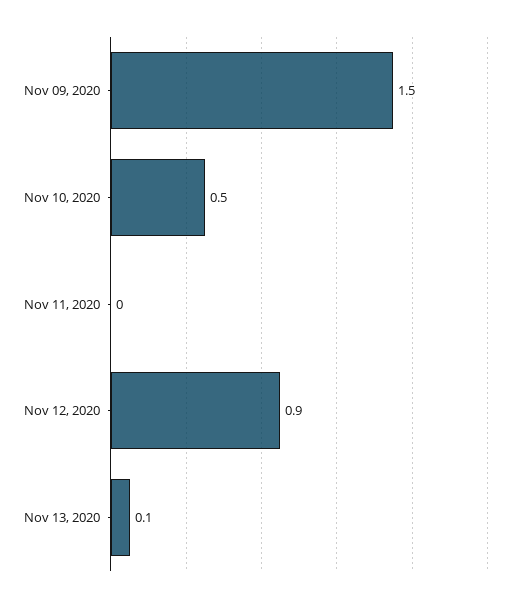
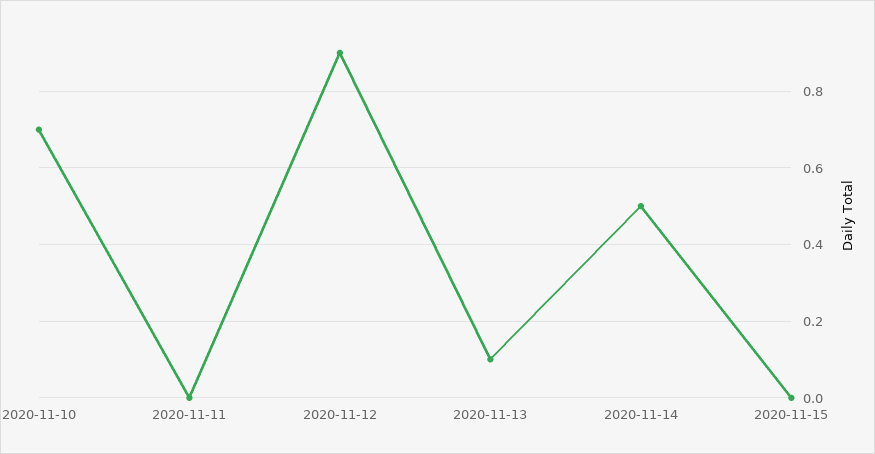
Nov 09, 2020: 1.5 -> none
Nov 10, 2020: 0.5 -> 0.7
2020-11-14: none -> 0.5
2020-11-15: none -> 0

